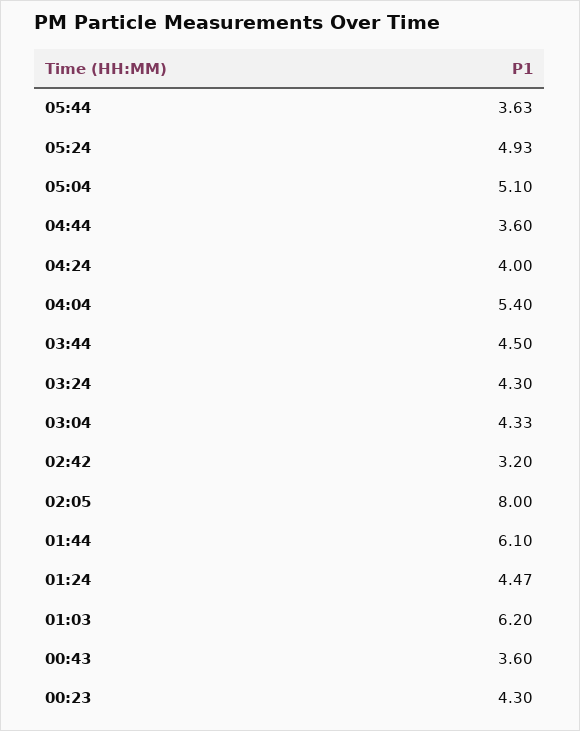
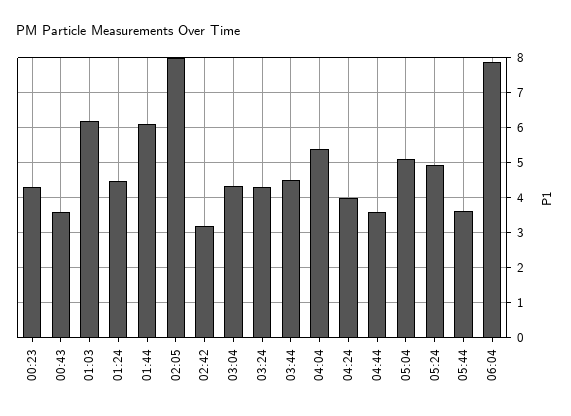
06:04: none -> 7.8

